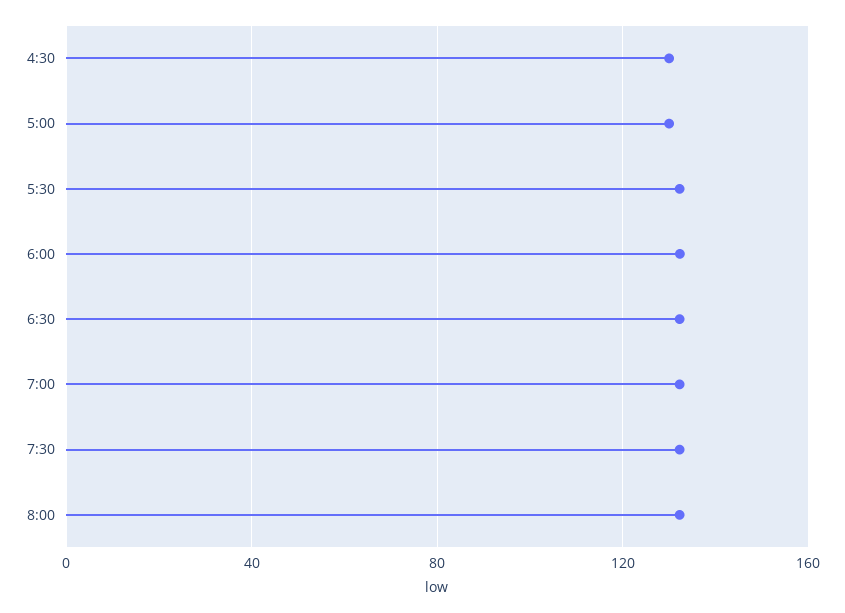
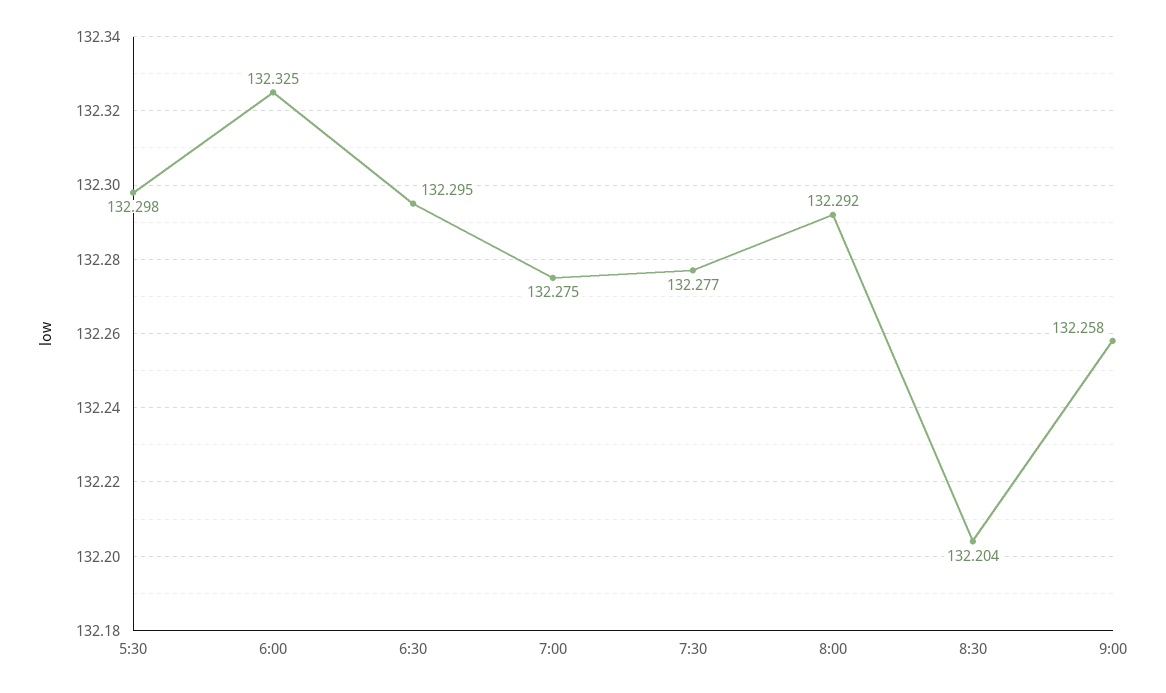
4:30: 130 -> none
5:00: 130 -> none
8:30: none -> 132.204
9:00: none -> 132.258

